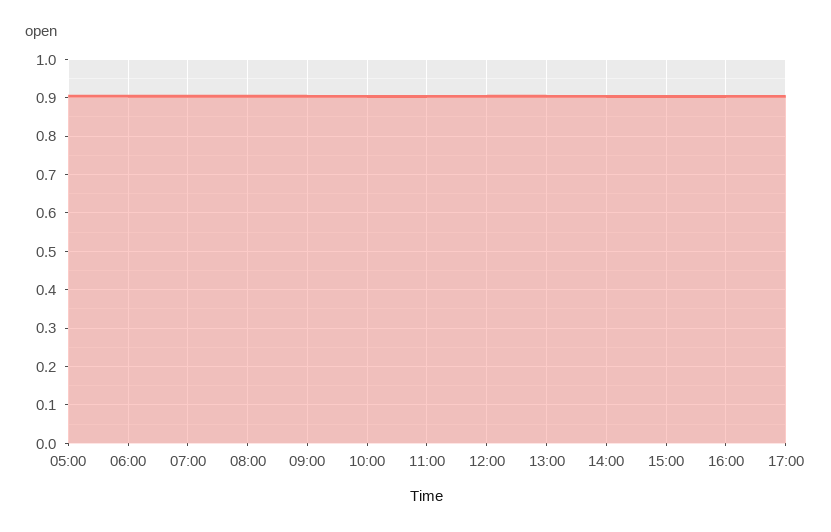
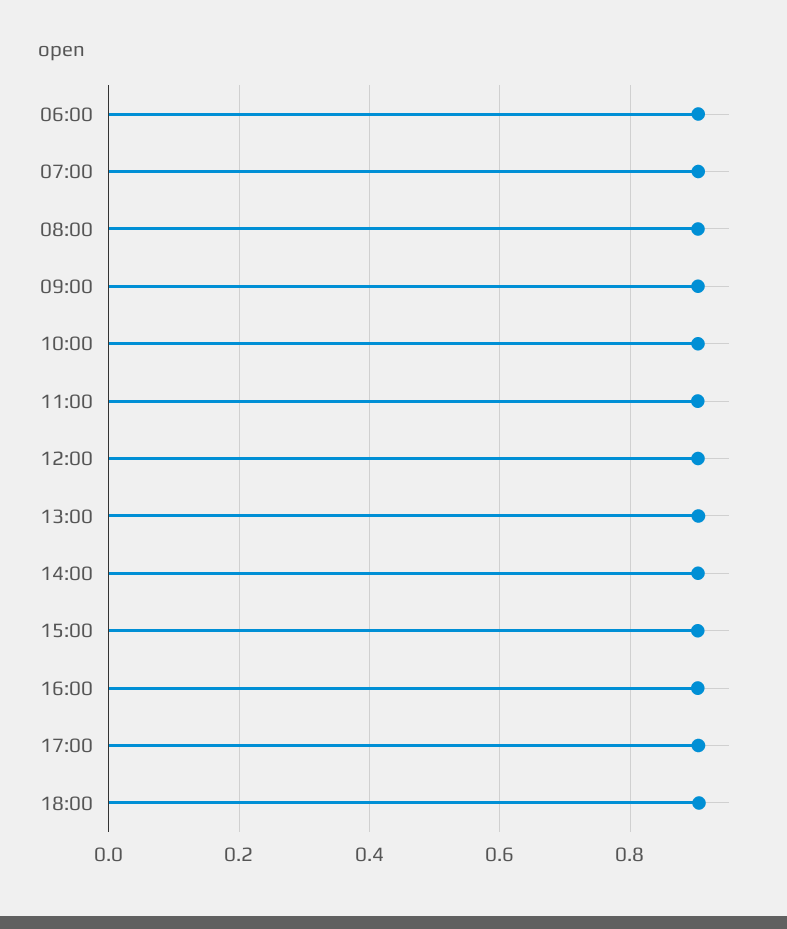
05:00: 0.9 -> none
18:00: none -> 0.9

